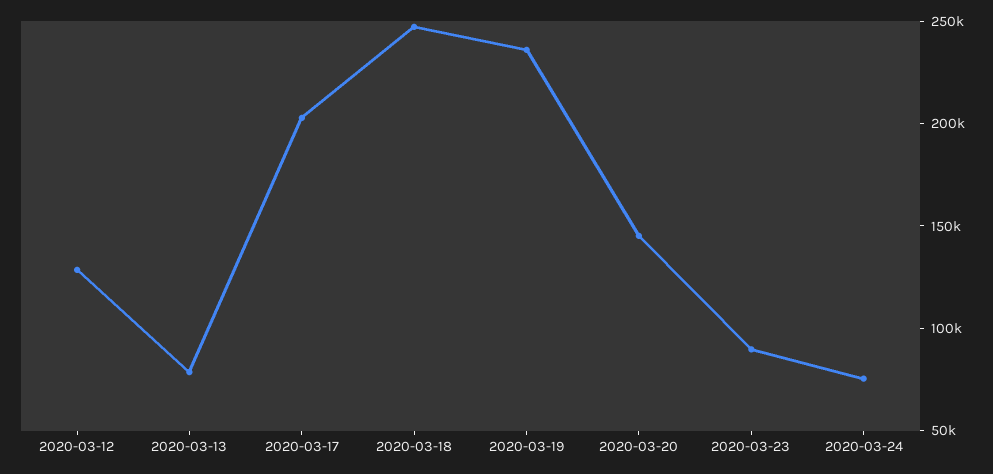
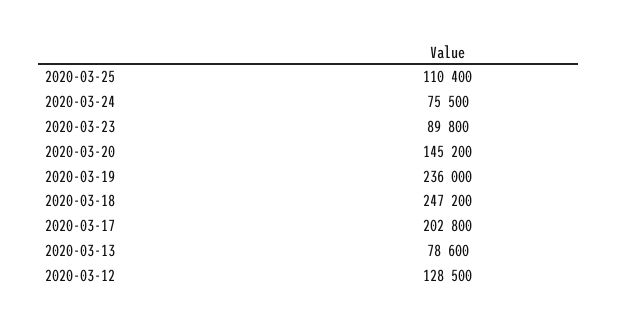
2020-03-25: none -> 110400

